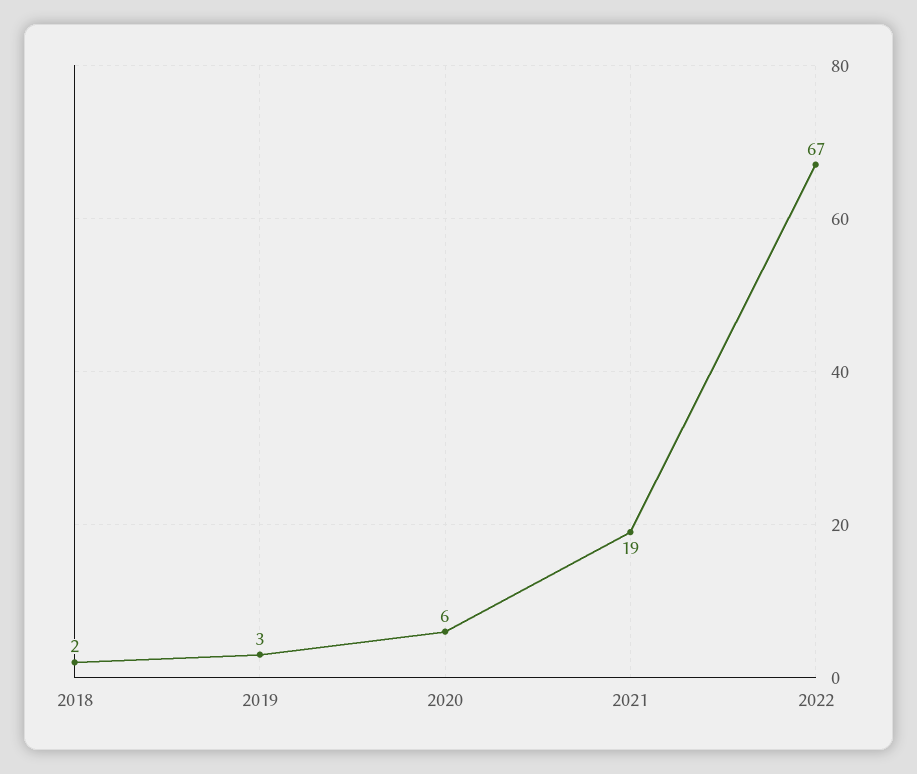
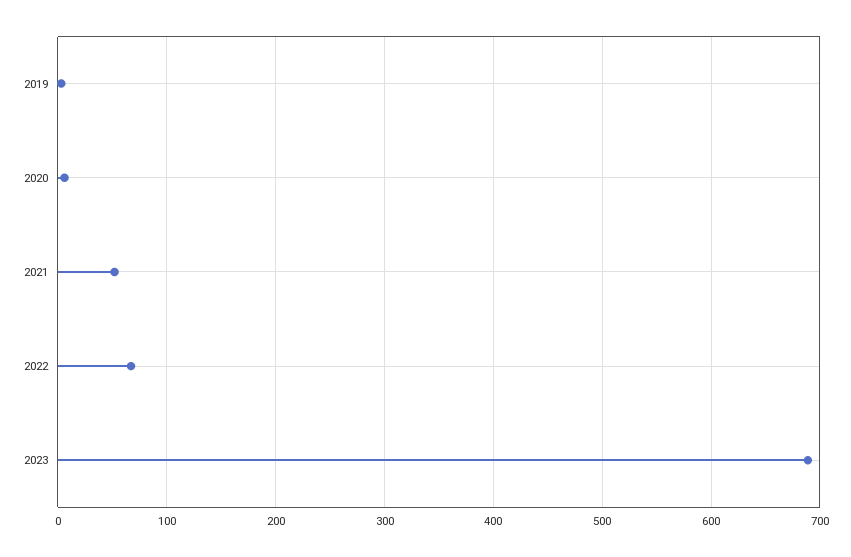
2018: 2 -> none
2021: 19 -> 50
2023: none -> 690

